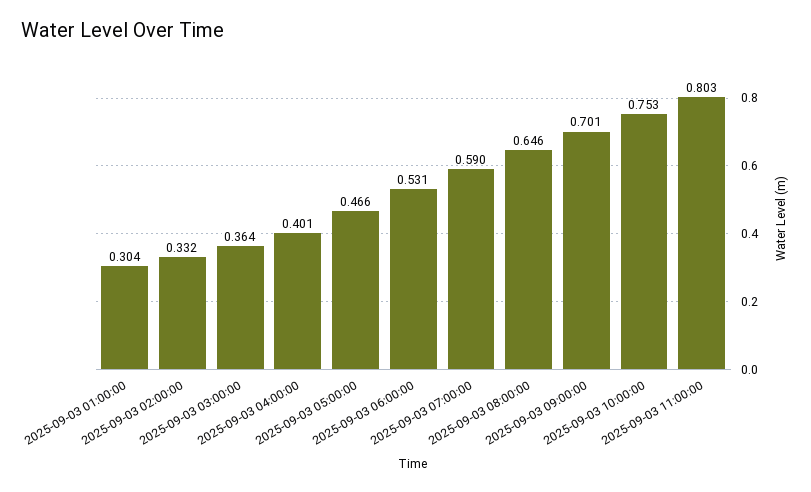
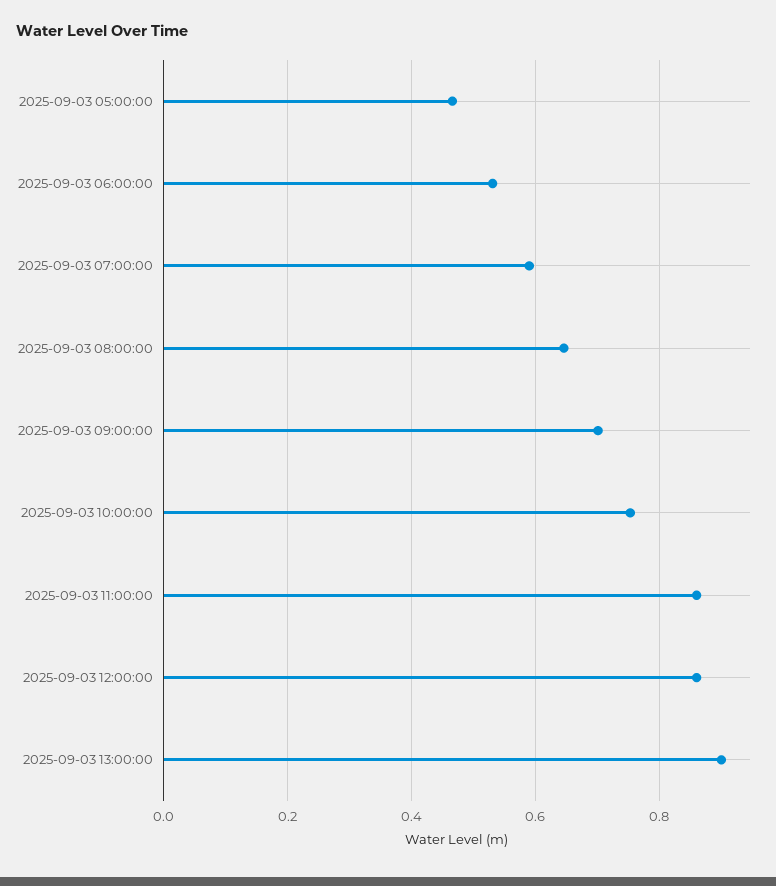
2025-09-03 01:00:00: 0.304 -> none
2025-09-03 02:00:00: 0.332 -> none
2025-09-03 03:00:00: 0.364 -> none
2025-09-03 04:00:00: 0.401 -> none
2025-09-03 11:00:00: 0.803 -> 0.86
2025-09-03 12:00:00: none -> 0.86
2025-09-03 13:00:00: none -> 0.9

